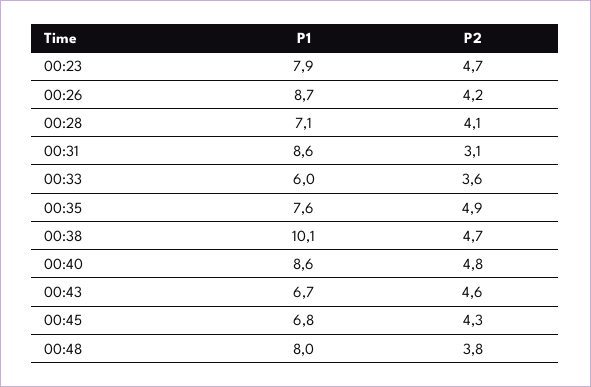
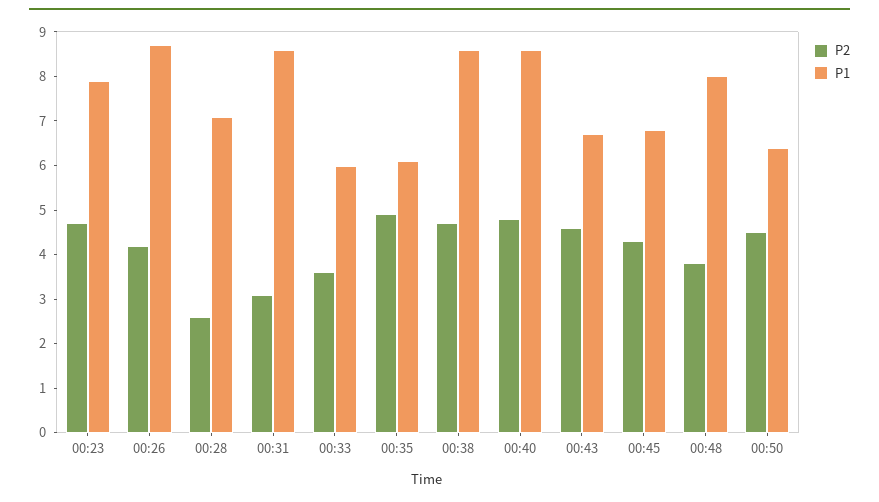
P2, 00:28: 4.1 -> 2.5
P1, 00:35: 7.6 -> 6
P1, 00:38: 10.1 -> 8.5
P2, 00:50: none -> 4.5
P1, 00:50: none -> 6.5

